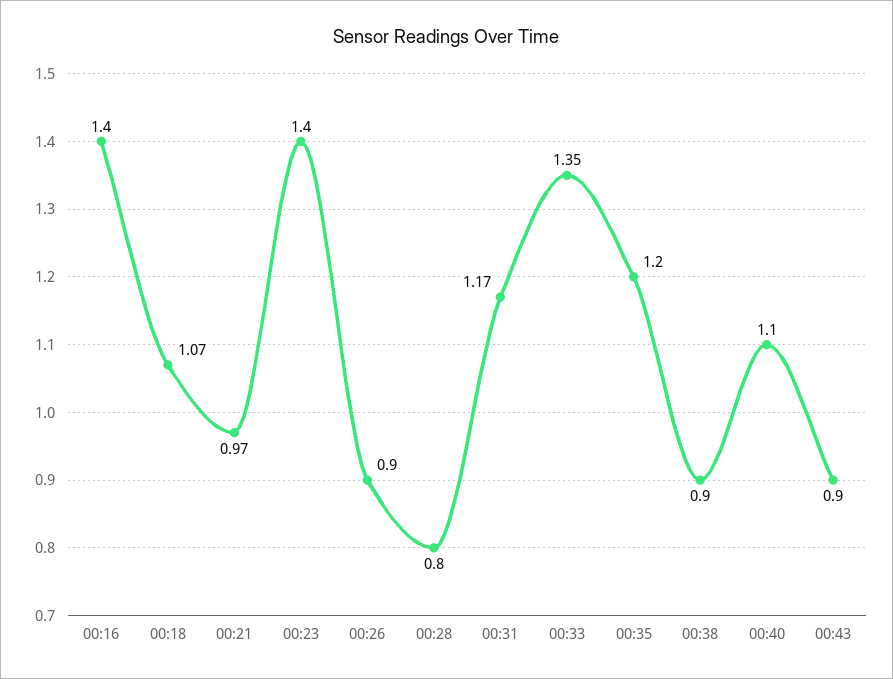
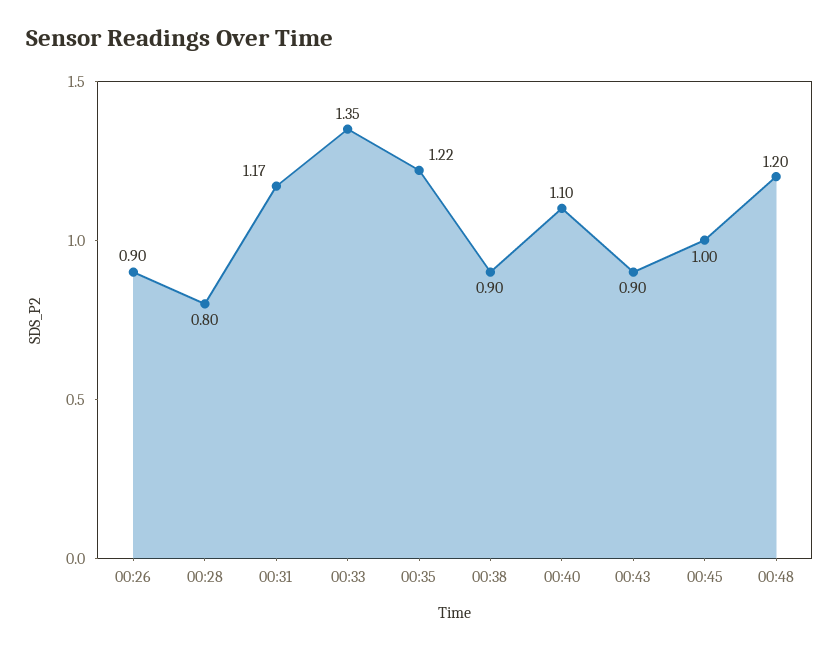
00:16: 1.4 -> none
00:18: 1.07 -> none
00:21: 0.97 -> none
00:23: 1.4 -> none
00:35: 1.2 -> 1.22
00:45: none -> 1
00:48: none -> 1.2

